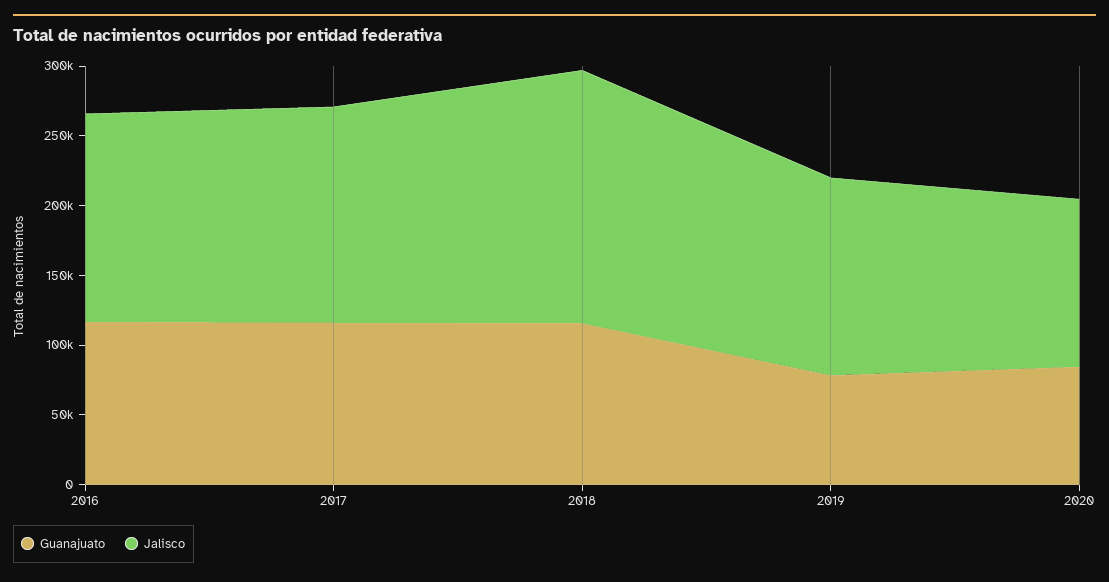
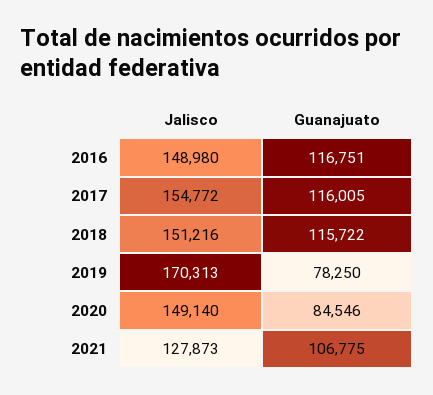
Jalisco, 2018: 180000 -> 151216
Jalisco, 2019: 140000 -> 170313
Jalisco, 2020: 120000 -> 149140
Jalisco, 2021: none -> 127873
Guanajuato, 2021: none -> 106775

